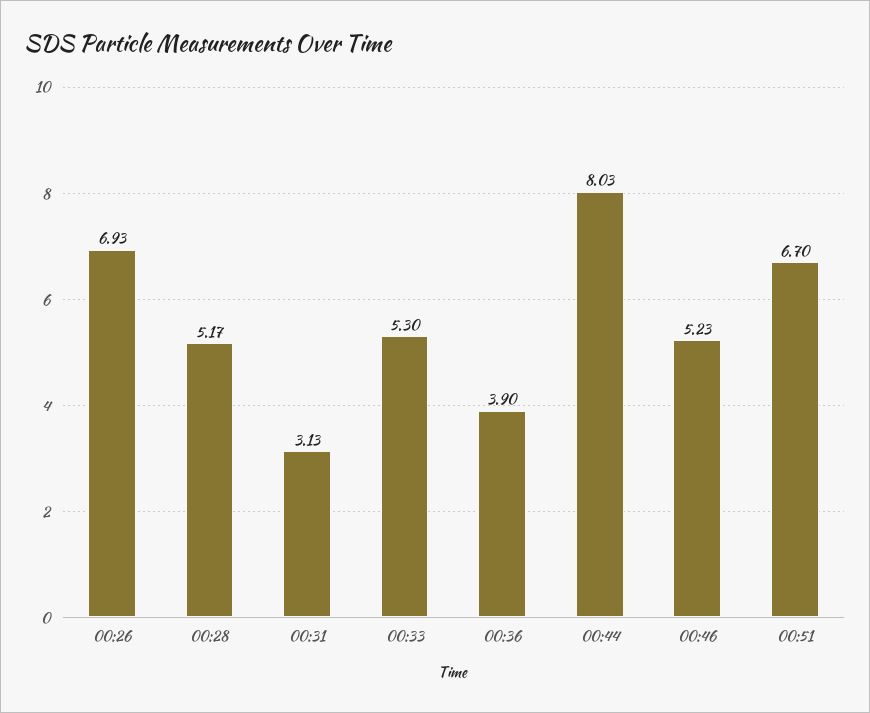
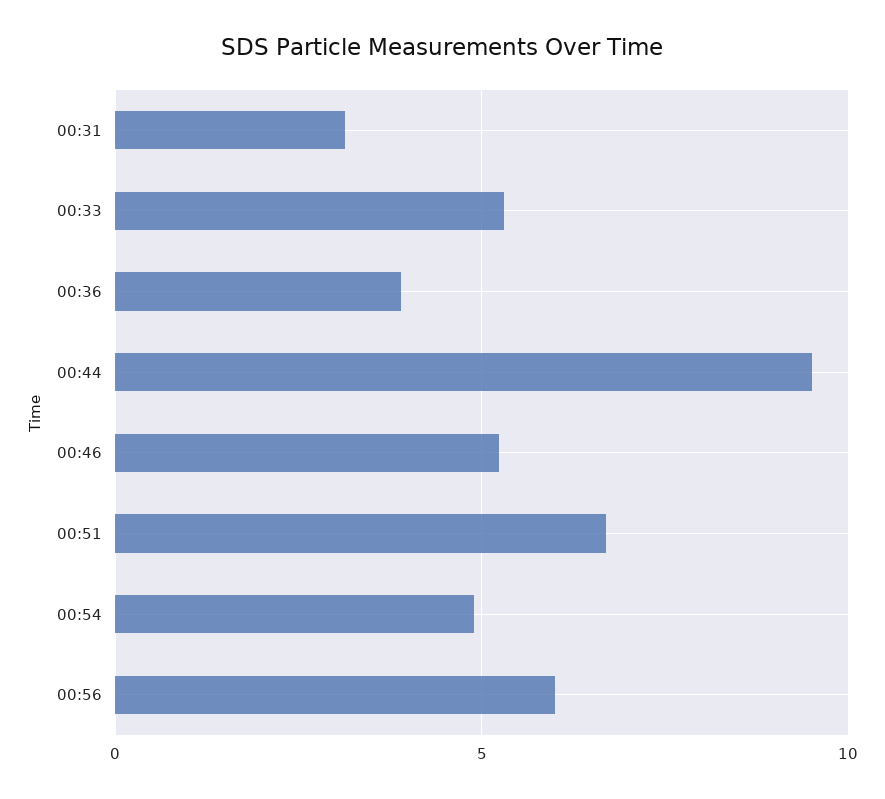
00:26: 6.93 -> none
00:28: 5.17 -> none
00:44: 8.03 -> 9.5
00:54: none -> 5
00:56: none -> 6

